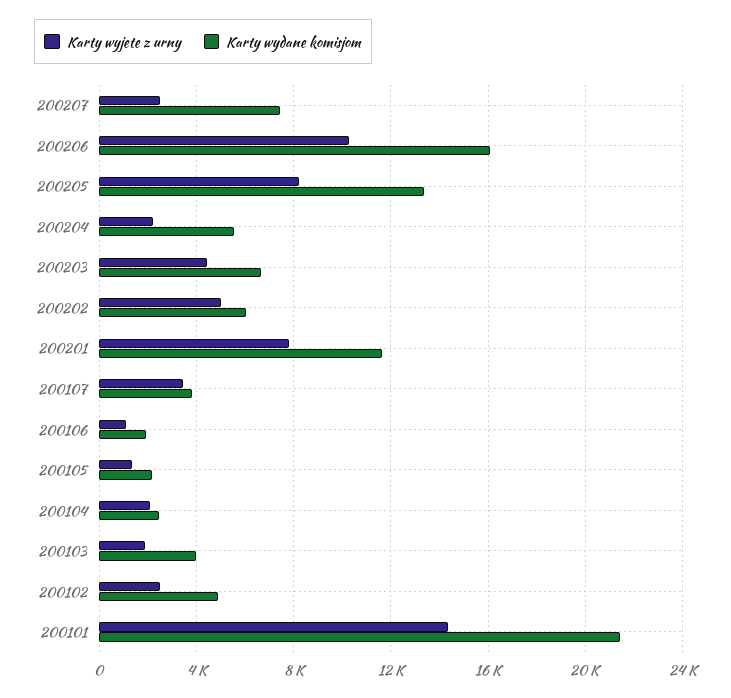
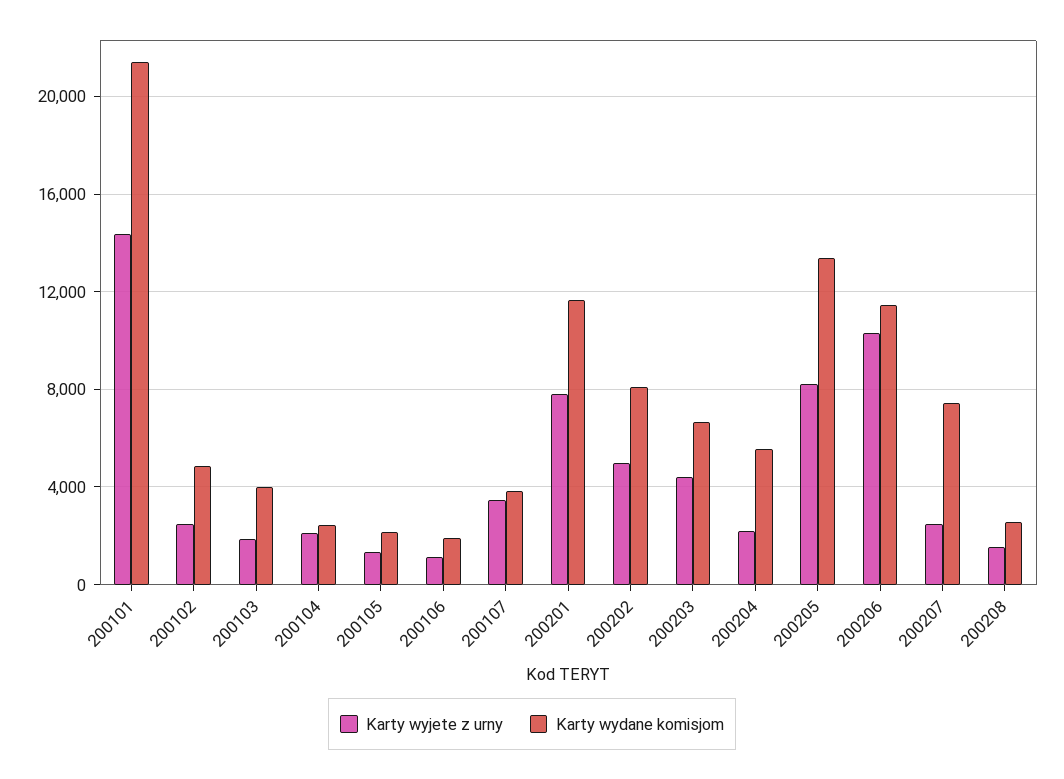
Karty wydane komisjom, 200206: 16000 -> 11500
Karty wydane komisjom, 200202: 6000 -> 8000
Karty wyjete z urny, 200208: none -> 1500
Karty wydane komisjom, 200208: none -> 2500

